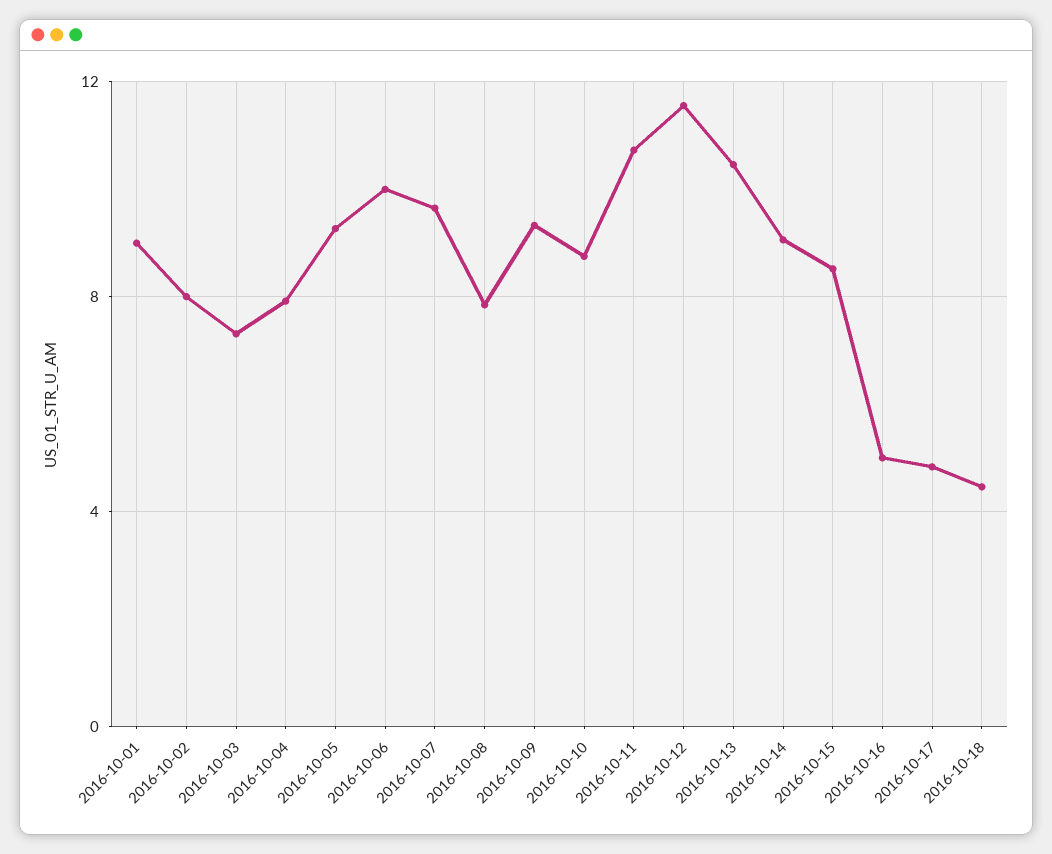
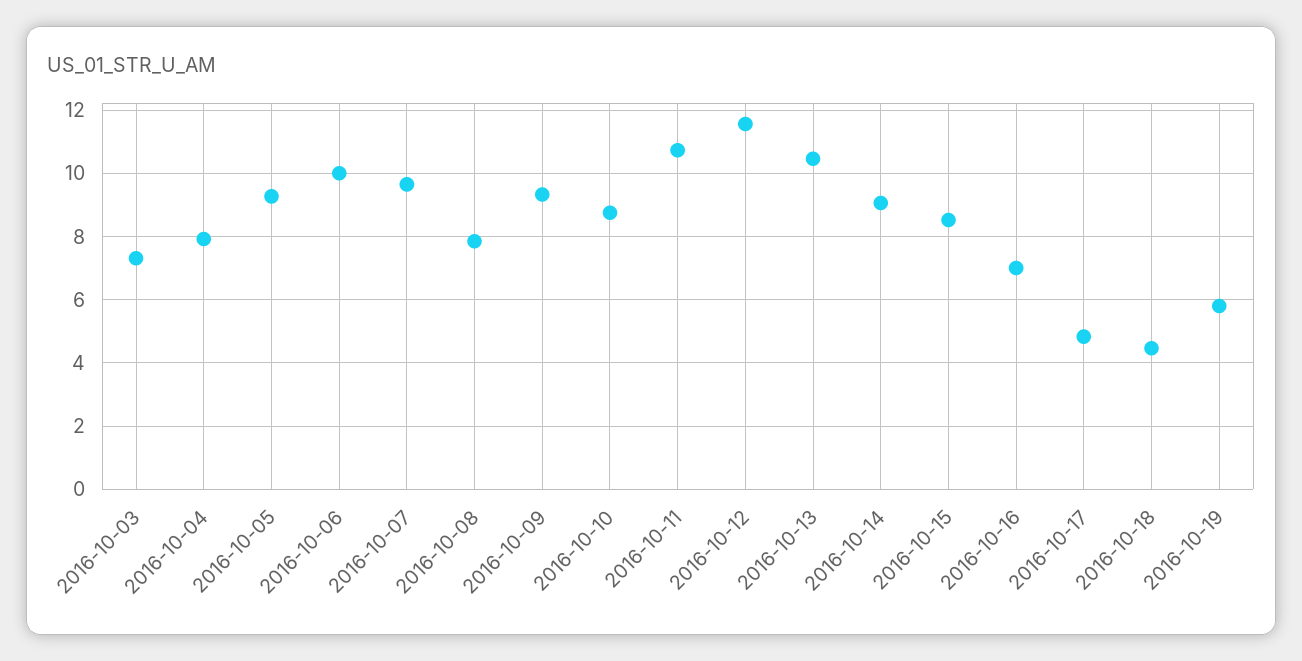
2016-10-01: 9 -> none
2016-10-02: 8 -> none
2016-10-16: 5 -> 7
2016-10-19: none -> 5.8

